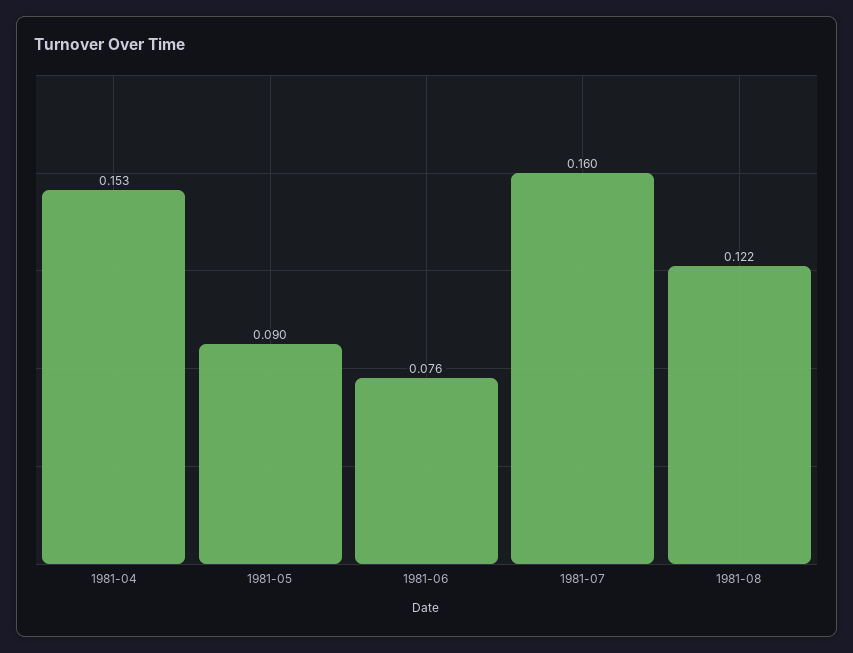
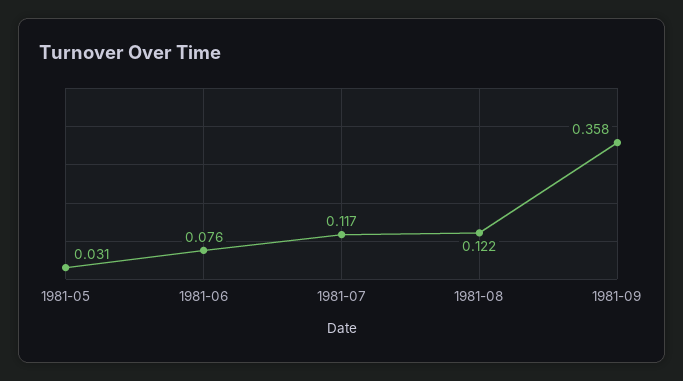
1981-04: 0.153 -> none
1981-05: 0.09 -> 0.031
1981-07: 0.16 -> 0.117
1981-09: none -> 0.358

